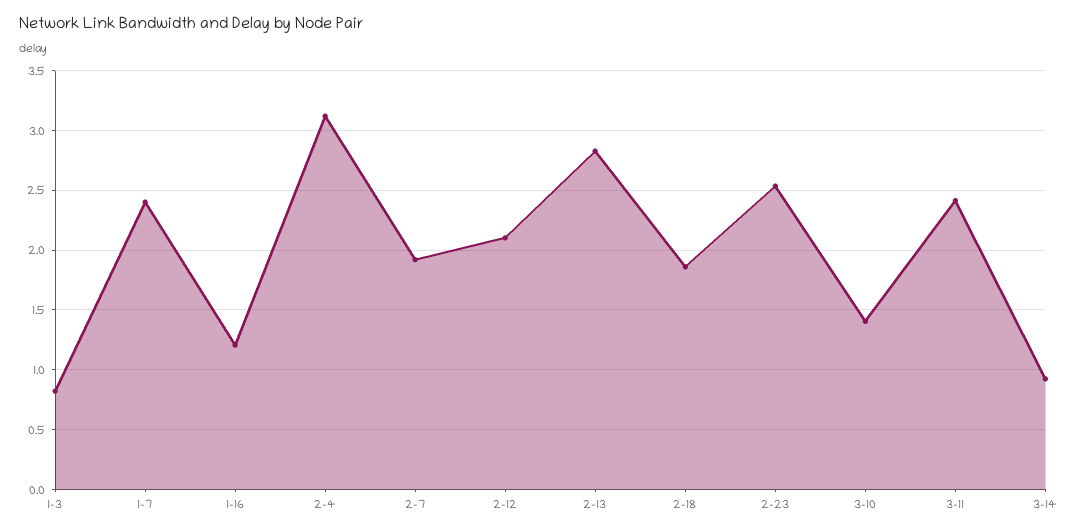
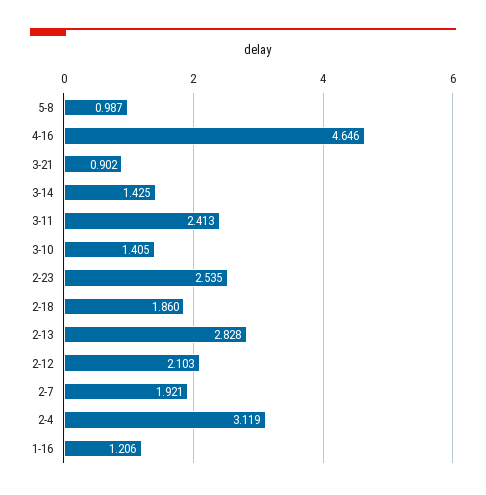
1-3: 0.8 -> none
1-7: 2.4 -> none
3-14: 0.9 -> 1.425
5-8: none -> 0.987
4-16: none -> 4.646
3-21: none -> 0.902

